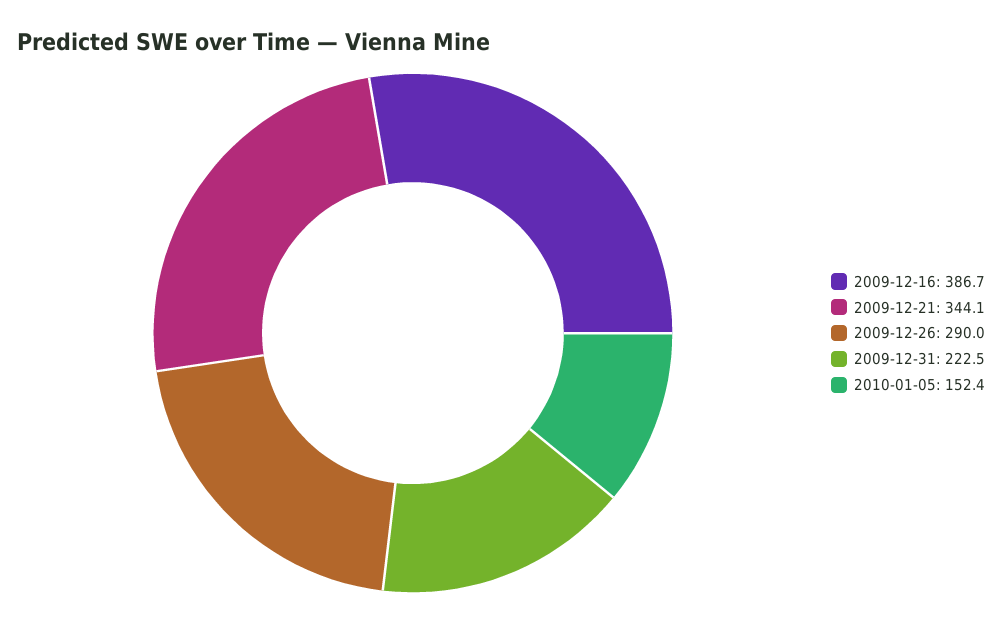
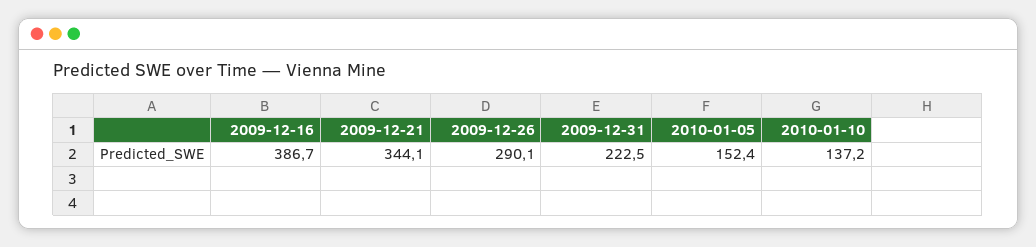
2009-12-26: 290 -> 290.1
2010-01-10: none -> 137.2

